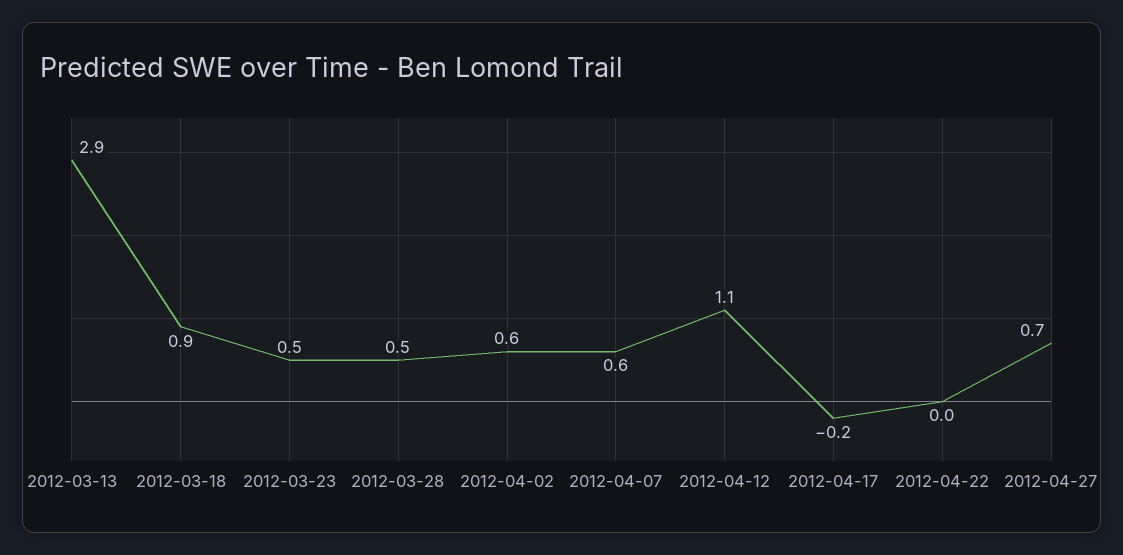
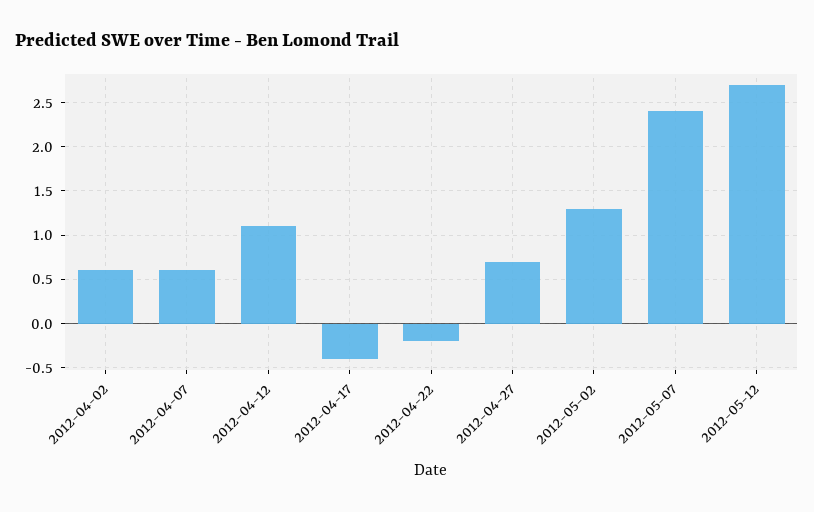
2012-03-13: 2.9 -> none
2012-03-18: 0.9 -> none
2012-03-23: 0.5 -> none
2012-03-28: 0.5 -> none
2012-04-17: -0.2 -> -0.4
2012-04-22: 0 -> -0.2
2012-05-02: none -> 1.3
2012-05-07: none -> 2.4
2012-05-12: none -> 2.7

